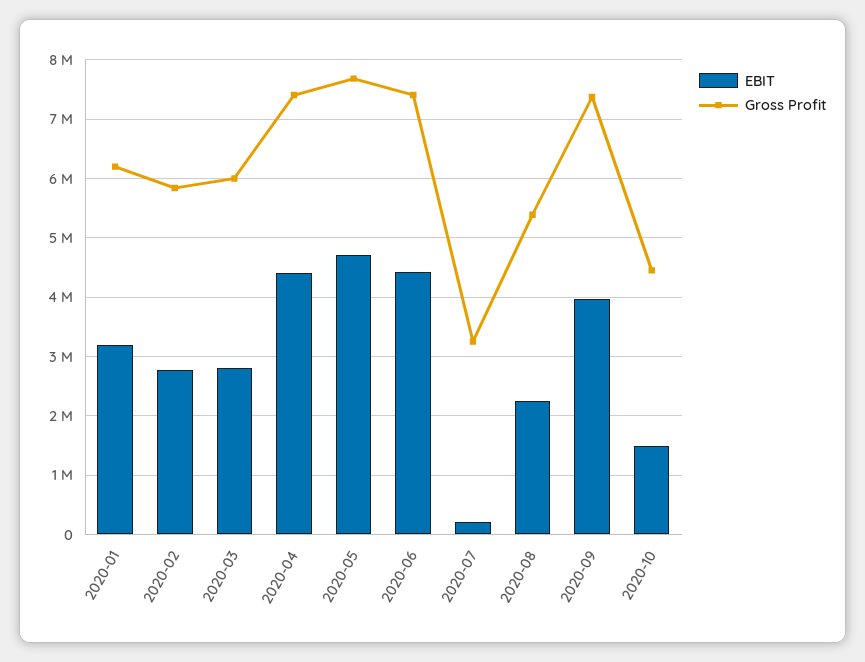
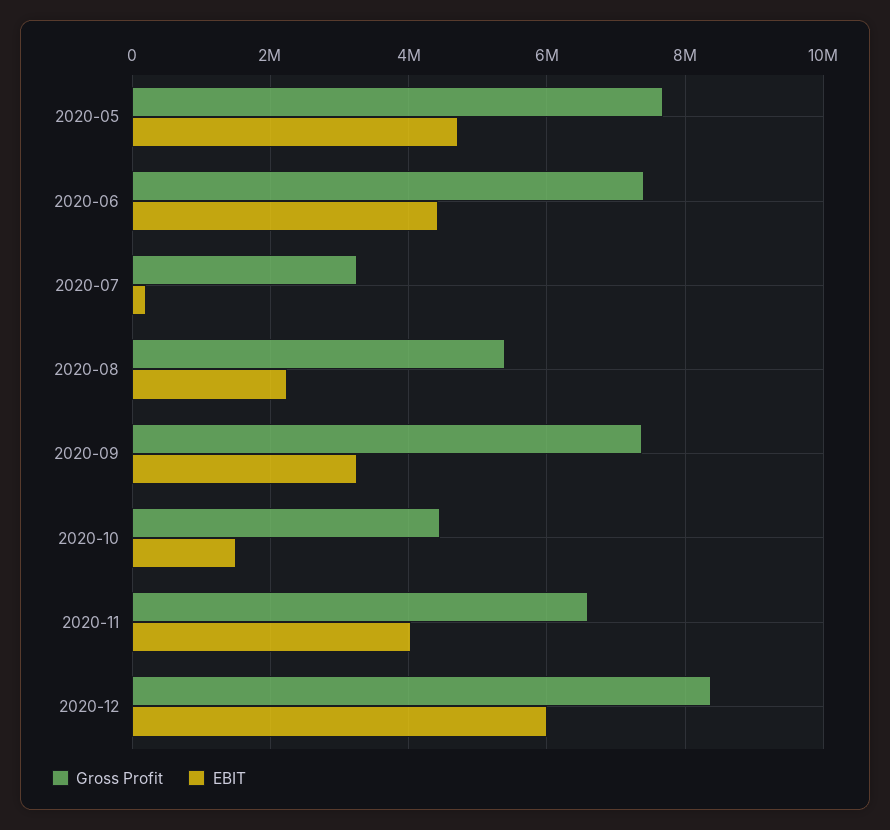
EBIT, 2020-01: 3200000 -> none
Gross Profit, 2020-01: 6200000 -> none
EBIT, 2020-02: 2800000 -> none
Gross Profit, 2020-02: 5800000 -> none
EBIT, 2020-03: 2800000 -> none
Gross Profit, 2020-03: 6000000 -> none
EBIT, 2020-04: 4400000 -> none
Gross Profit, 2020-04: 7400000 -> none
EBIT, 2020-09: 4000000 -> 3200000
Gross Profit, 2020-11: none -> 6600000
EBIT, 2020-11: none -> 4000000
Gross Profit, 2020-12: none -> 8400000
EBIT, 2020-12: none -> 6000000

